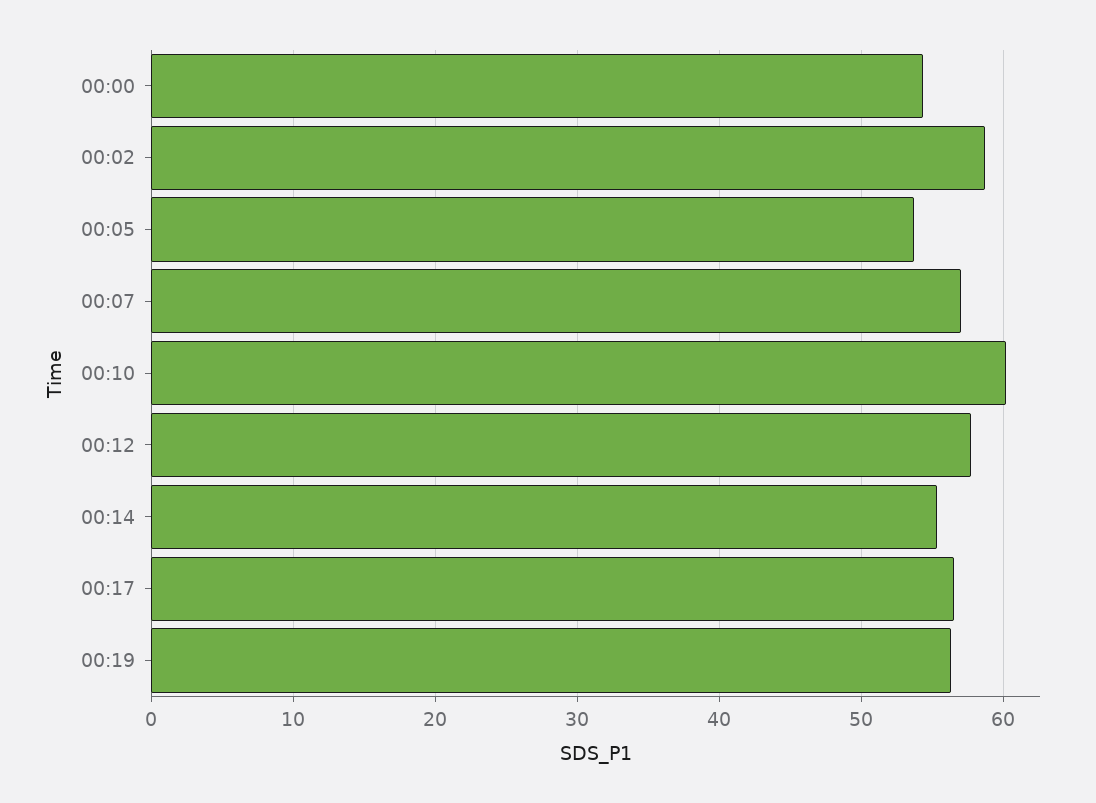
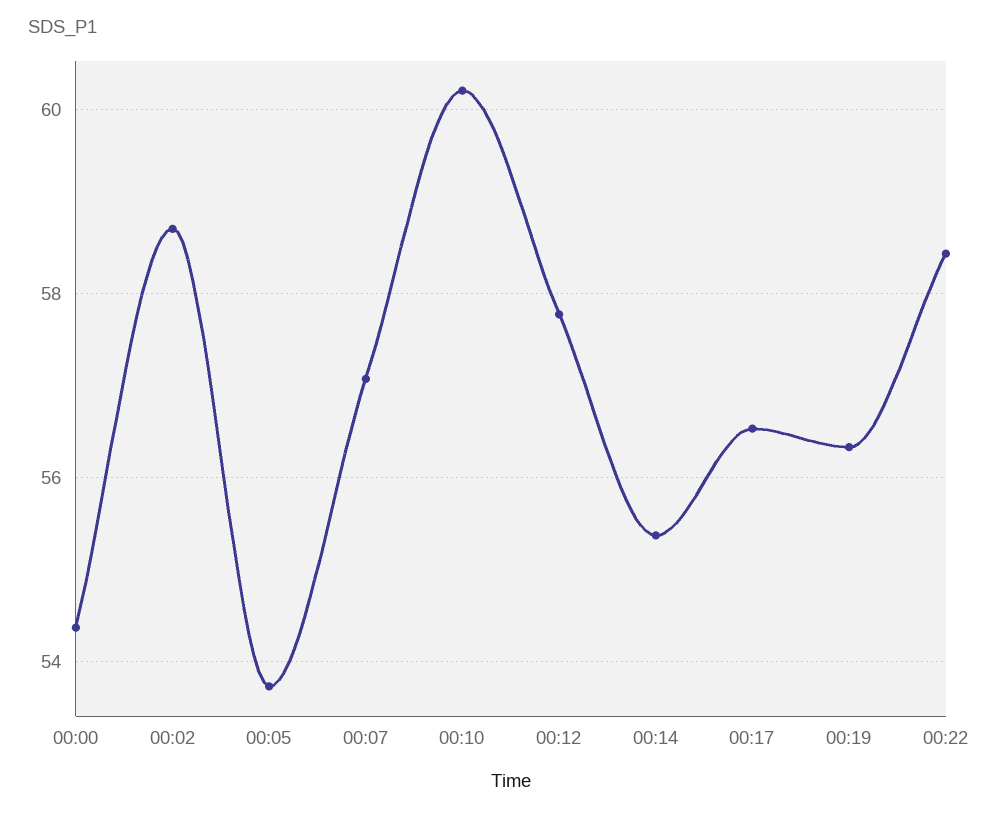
00:22: none -> 58.4

